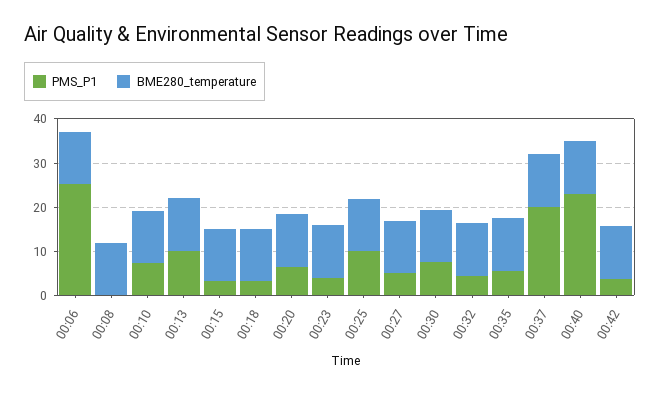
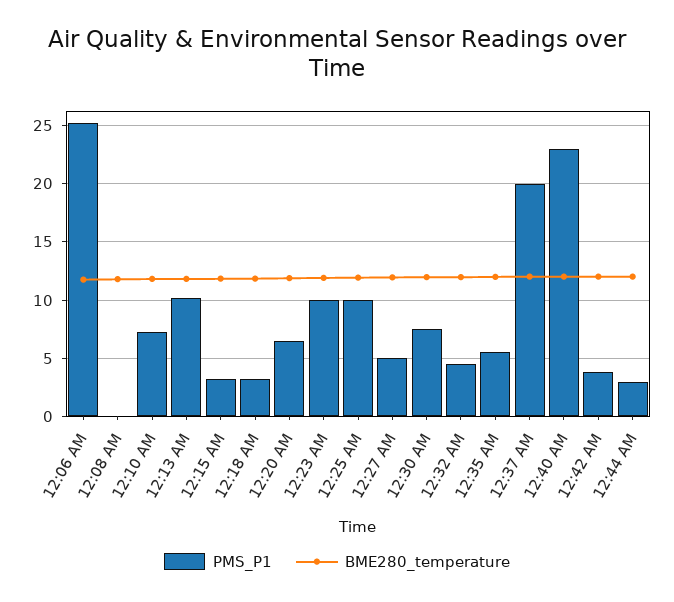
PMS_P1, 00:23: 4 -> 10
PMS_P1, 12:44 AM: none -> 3
BME280_temperature, 12:44 AM: none -> 12

